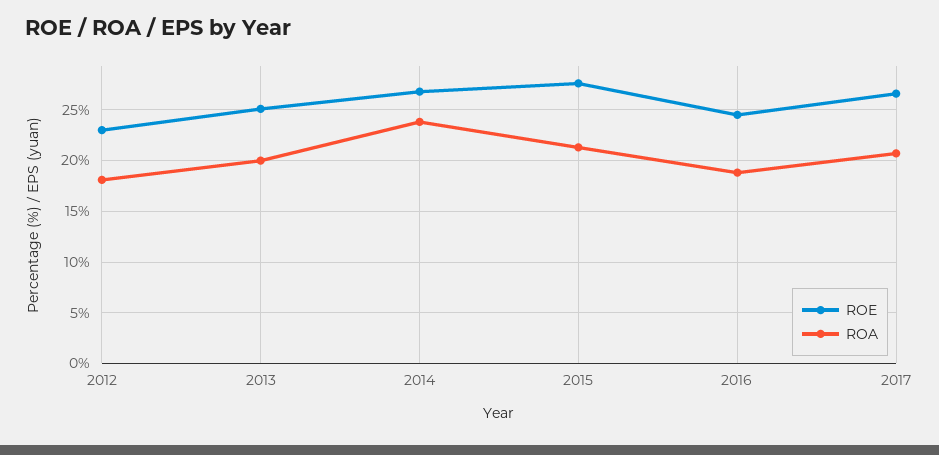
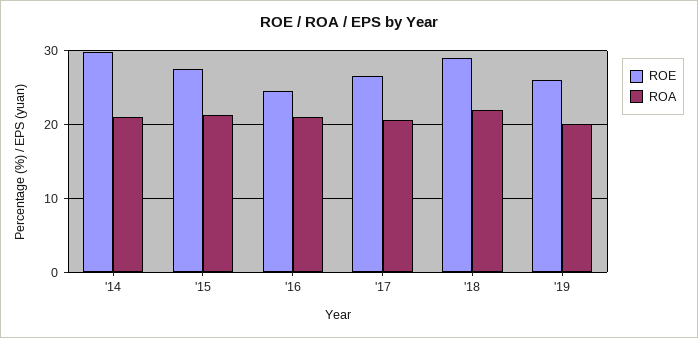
ROE, 2012: 23 -> none
ROA, 2012: 18 -> none
ROE, 2013: 25 -> none
ROA, 2013: 20 -> none
ROE, 2014: 27 -> 30
ROA, 2014: 24 -> 21
ROA, 2016: 19 -> 21
ROE, '18: none -> 29
ROA, '18: none -> 22
ROE, '19: none -> 26
ROA, '19: none -> 20

